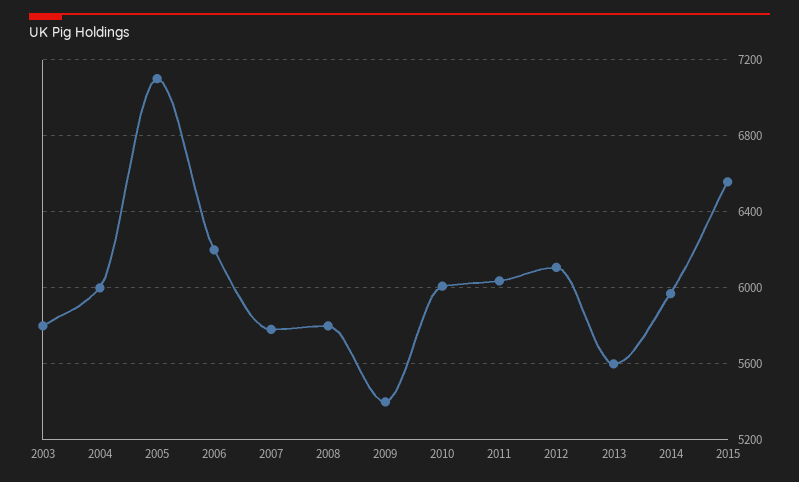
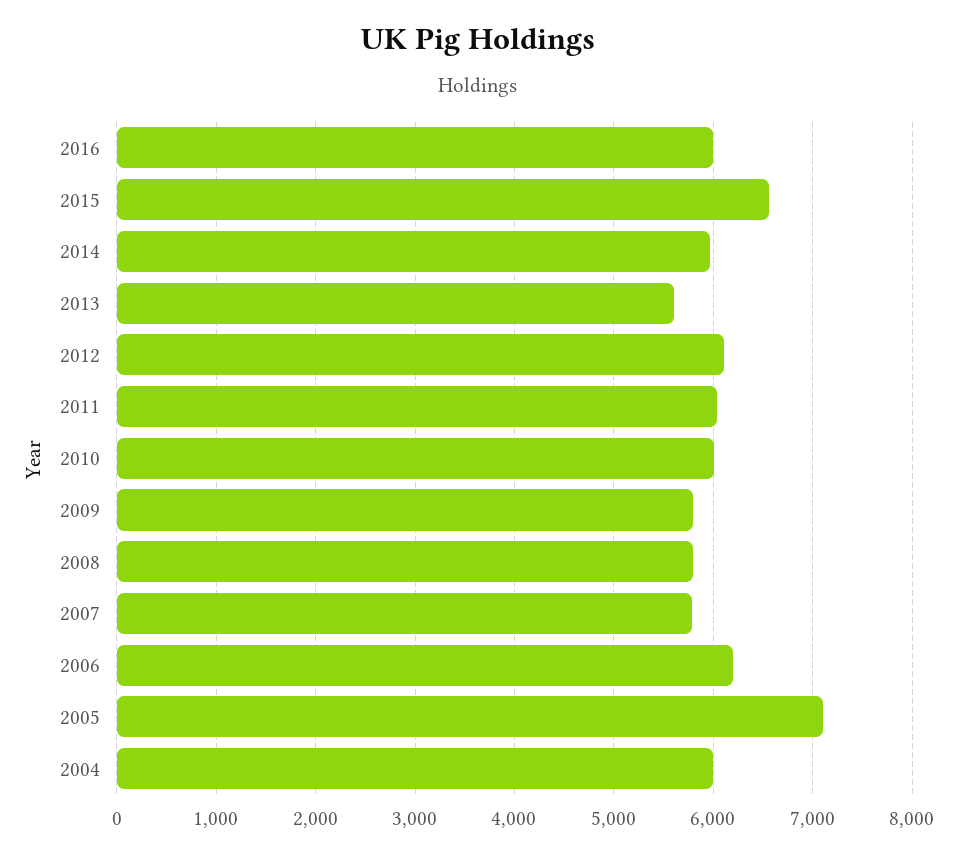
2003: 5800 -> none
2009: 5400 -> 5800
2016: none -> 6000

